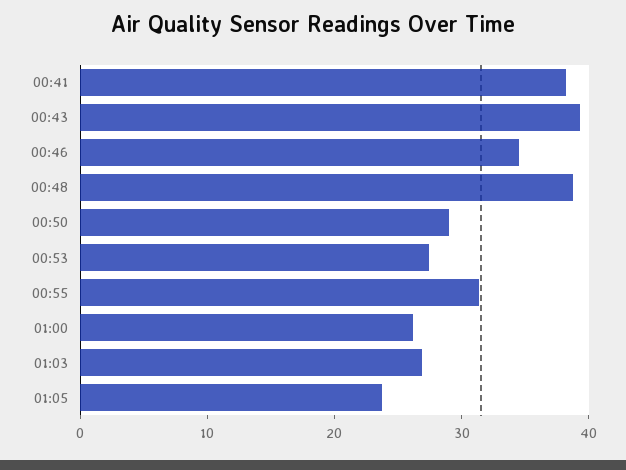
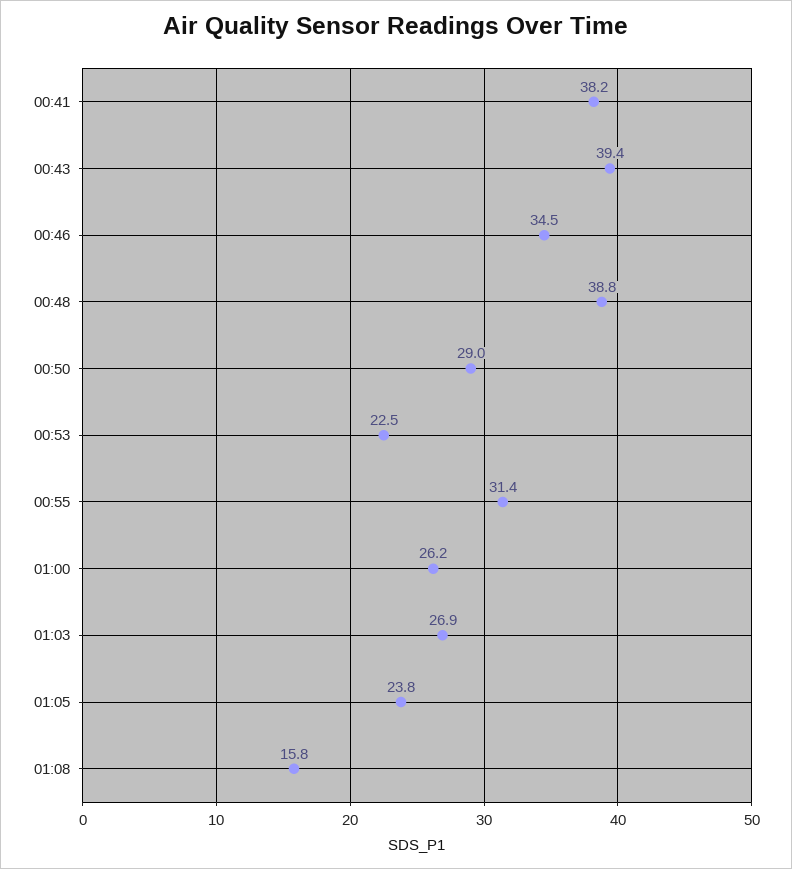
00:53: 28 -> 22.5
01:08: none -> 15.8

